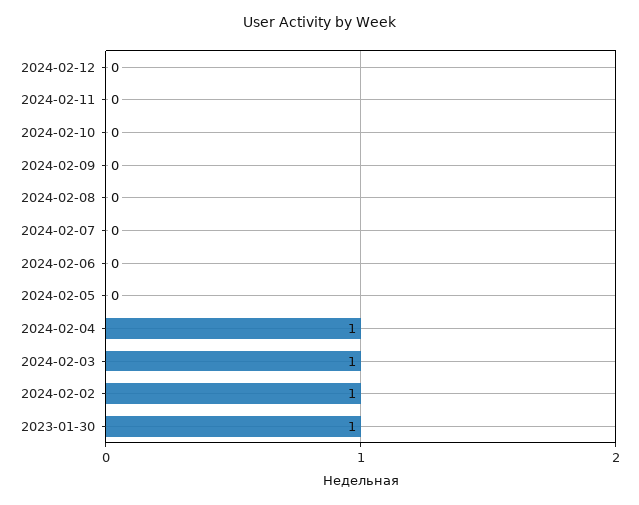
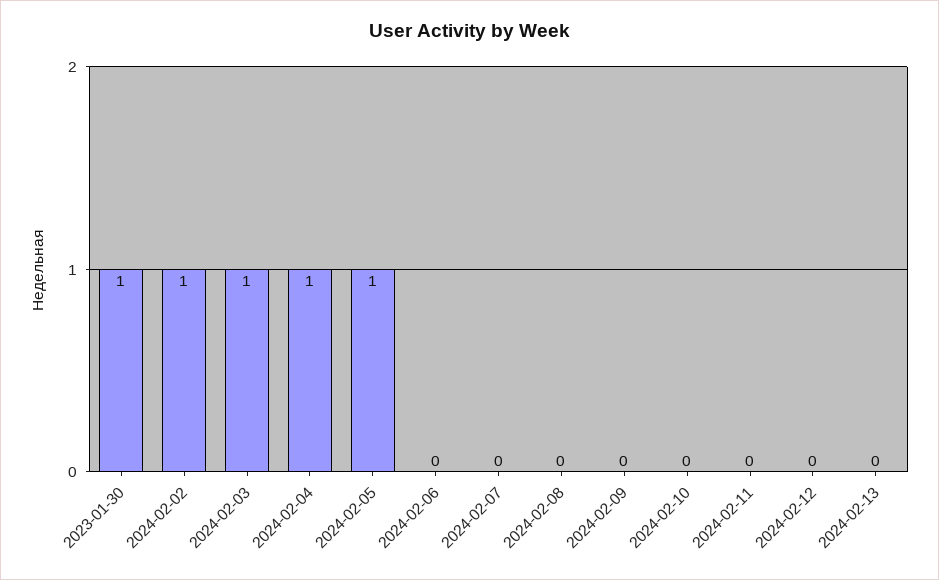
2024-02-05: 0 -> 1
2024-02-13: none -> 0

